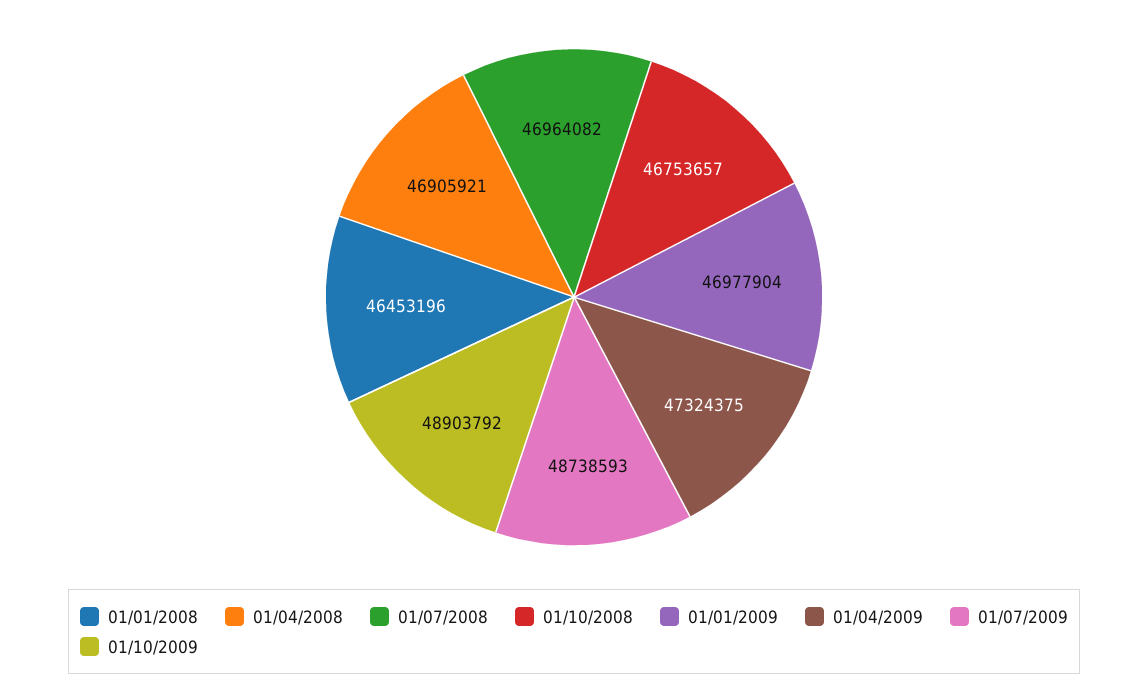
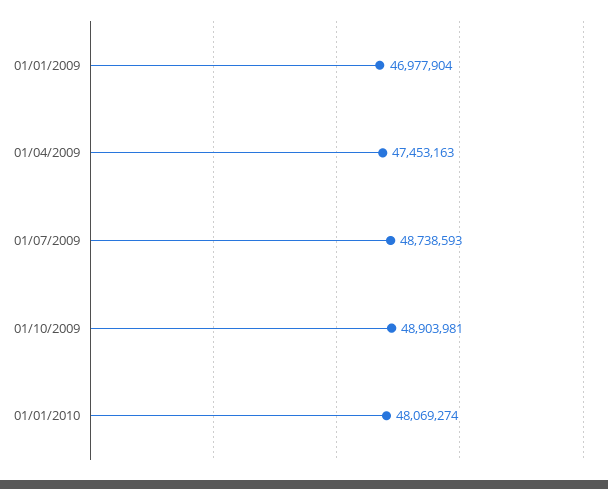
01/01/2008: 46453196 -> none
01/04/2008: 46905921 -> none
01/07/2008: 46964082 -> none
01/10/2008: 46753657 -> none
01/04/2009: 47324375 -> 47453163
01/10/2009: 48903792 -> 48903981
01/01/2010: none -> 48069274

